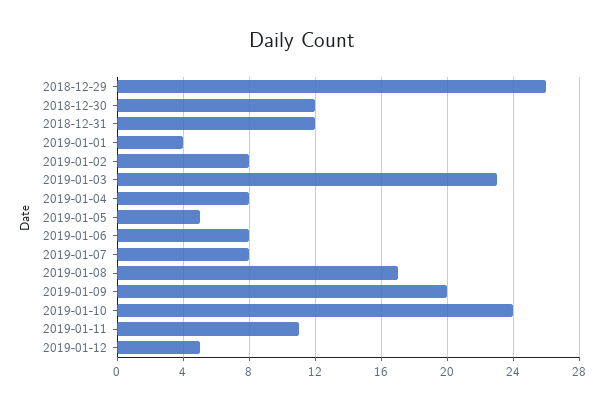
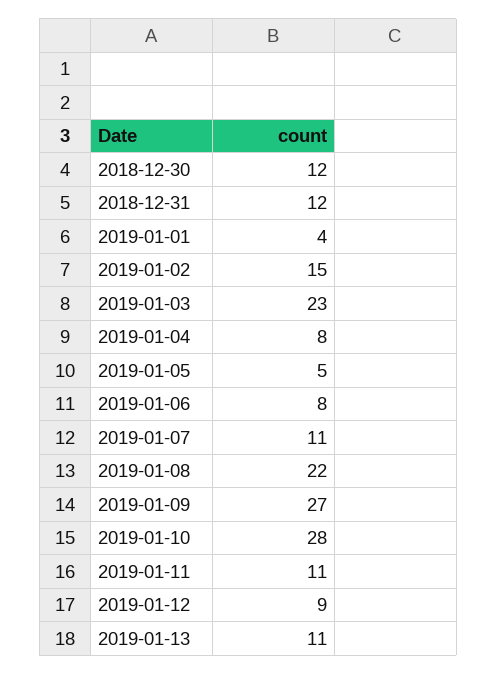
2018-12-29: 26 -> none
2019-01-02: 8 -> 15
2019-01-07: 8 -> 11
2019-01-08: 17 -> 22
2019-01-09: 20 -> 27
2019-01-10: 24 -> 28
2019-01-12: 5 -> 9
2019-01-13: none -> 11

